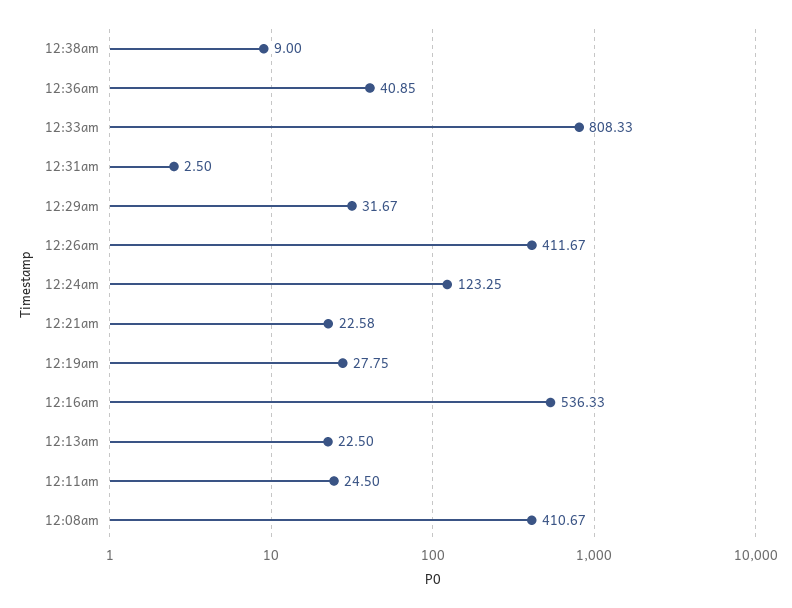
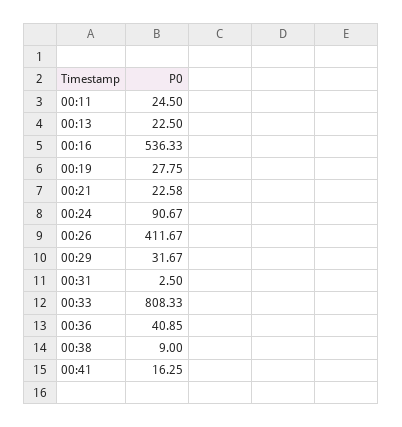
12:24am: 123.25 -> 90.67
12:08am: 410.67 -> none
00:41: none -> 16.25

